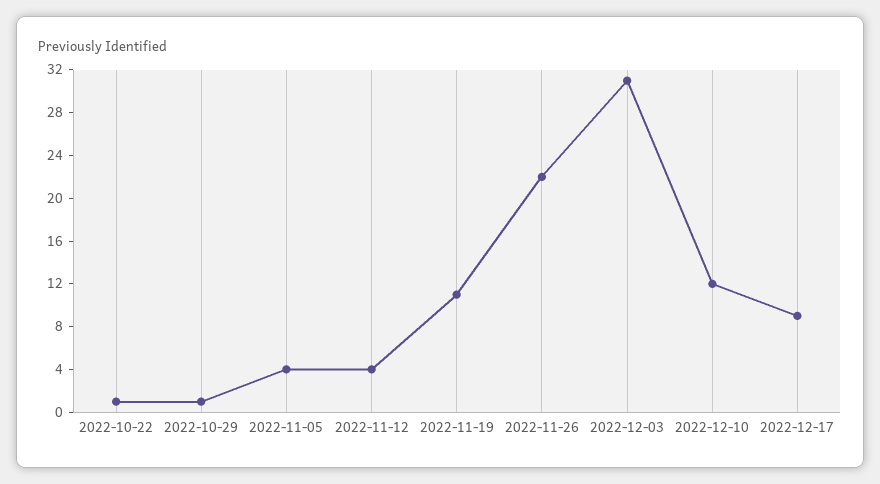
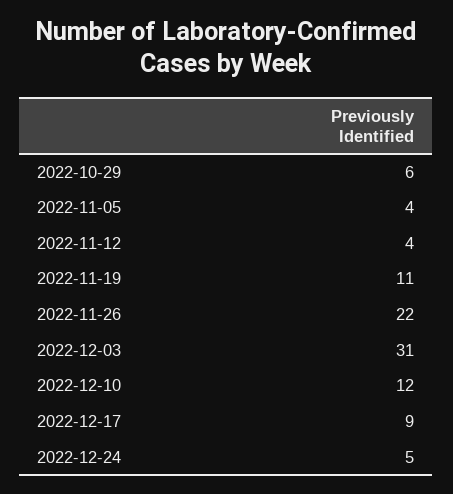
2022-10-22: 1 -> none
2022-10-29: 1 -> 6
2022-12-24: none -> 5

